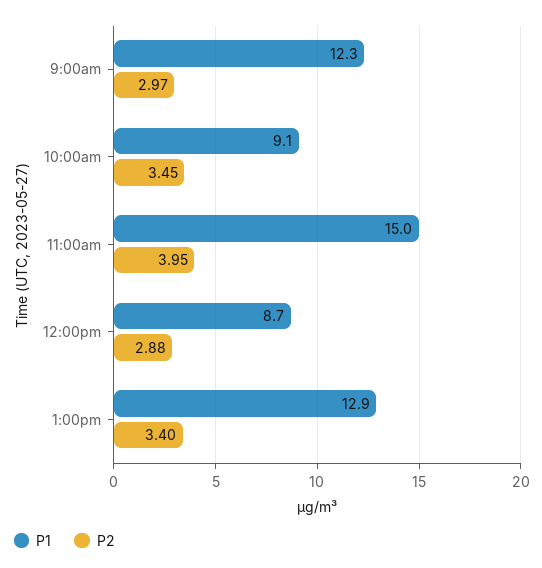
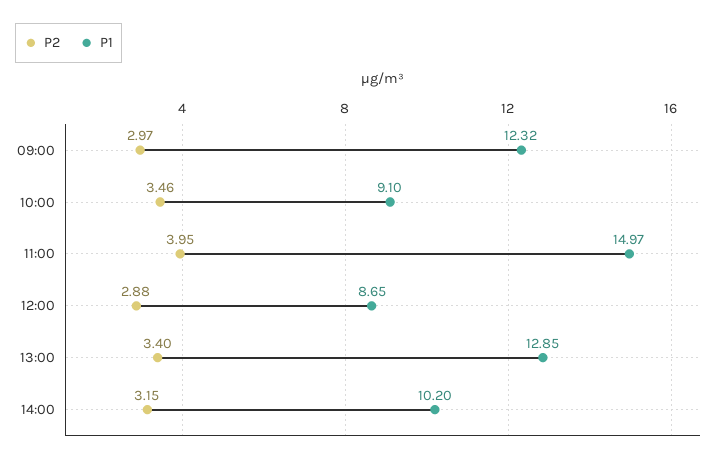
P2, 10:00am: 3.45 -> 3.46
P2, 14:00: none -> 3.15
P1, 14:00: none -> 10.2

